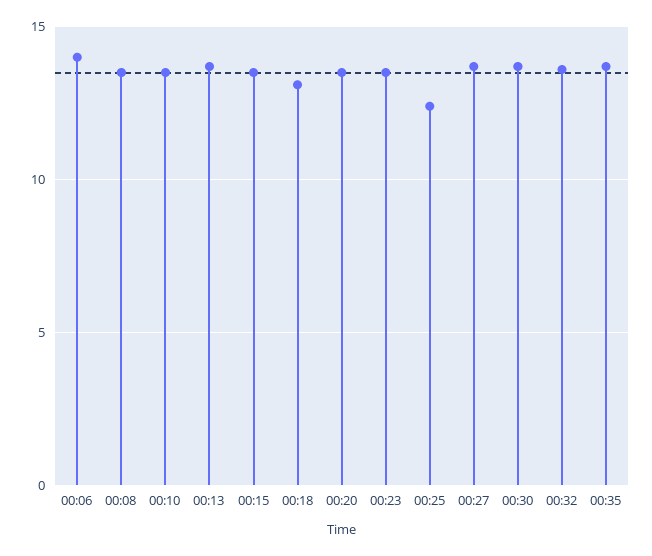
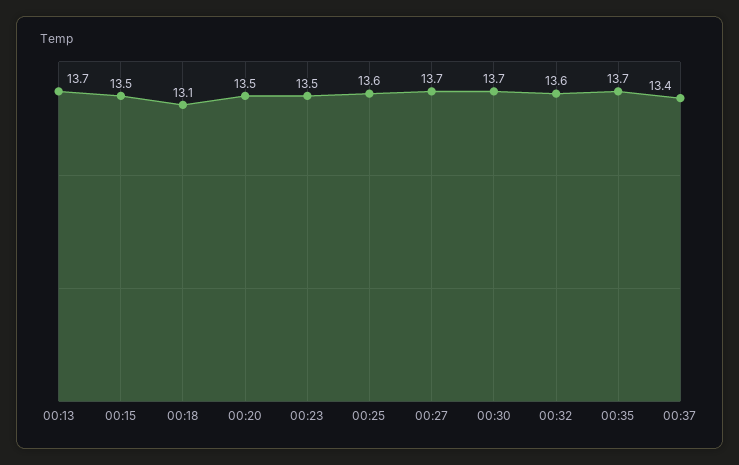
00:06: 14 -> none
00:08: 13.5 -> none
00:10: 13.5 -> none
00:25: 12.5 -> 13.6
00:37: none -> 13.4

